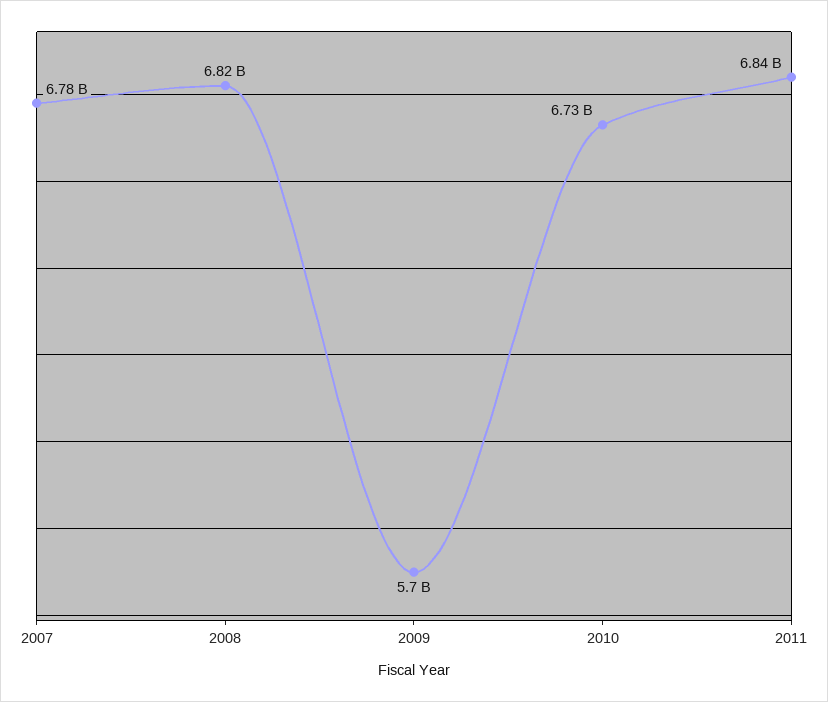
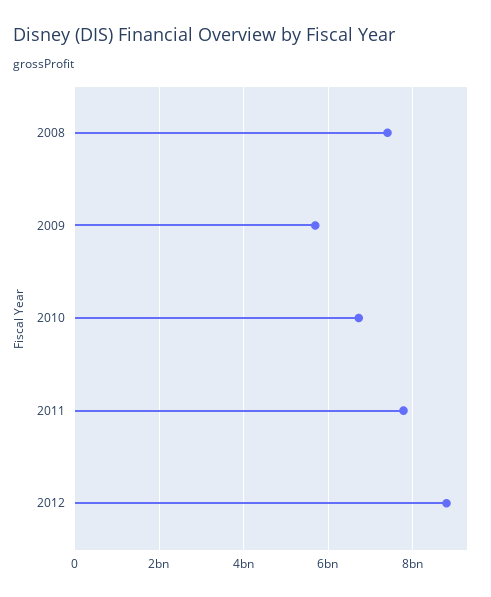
2007: 6780000000 -> none
2008: 6820000000 -> 7400000000
2011: 6840000000 -> 7800000000
2012: none -> 8800000000

